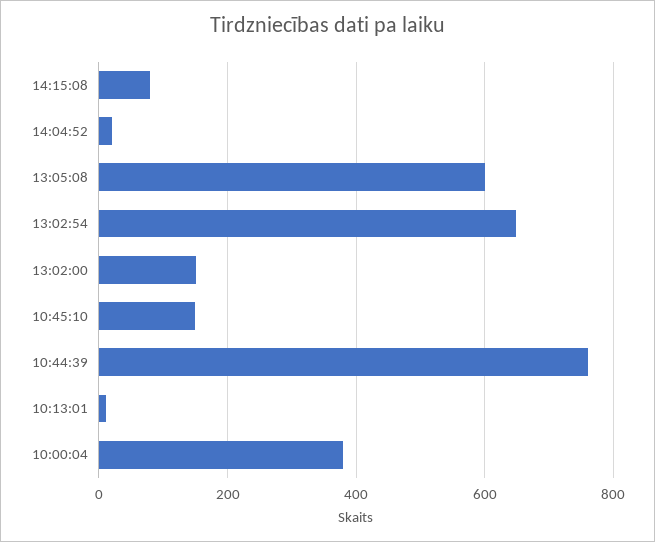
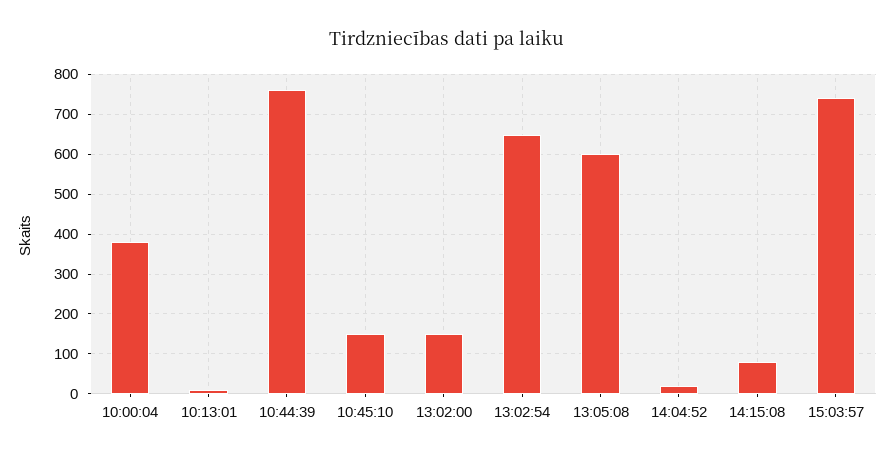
15:03:57: none -> 740

